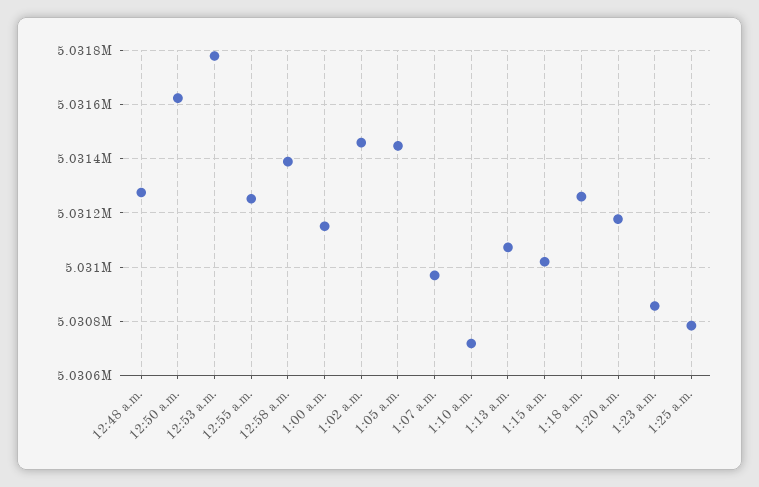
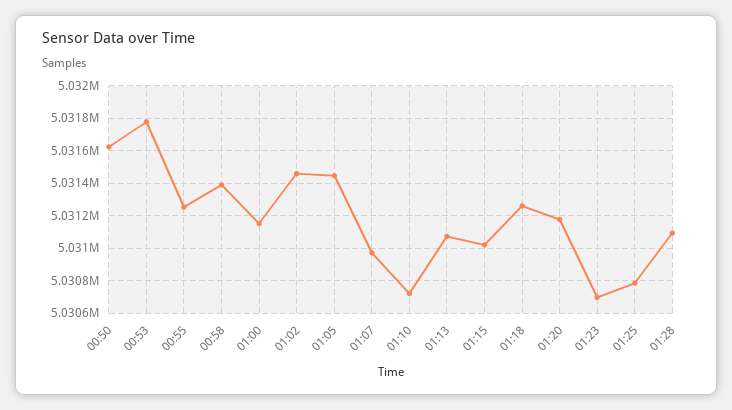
12:48 a.m.: 5031275 -> none
1:23 a.m.: 5030850 -> 5030700
01:28: none -> 5031100

